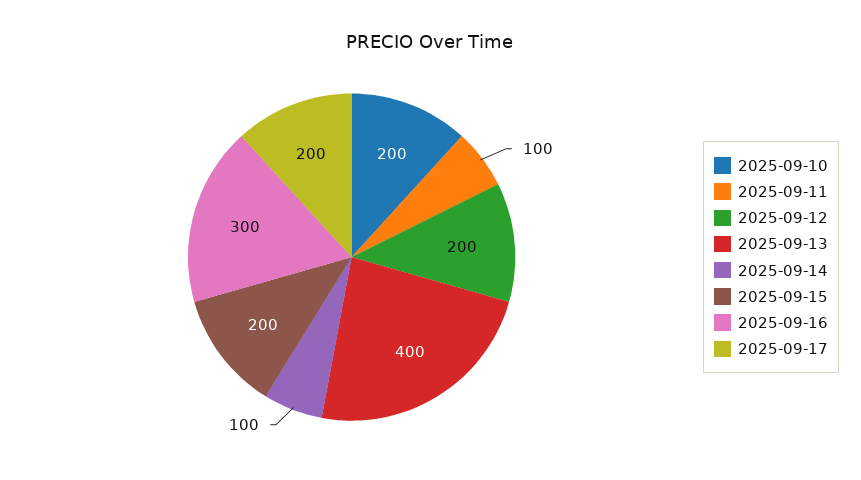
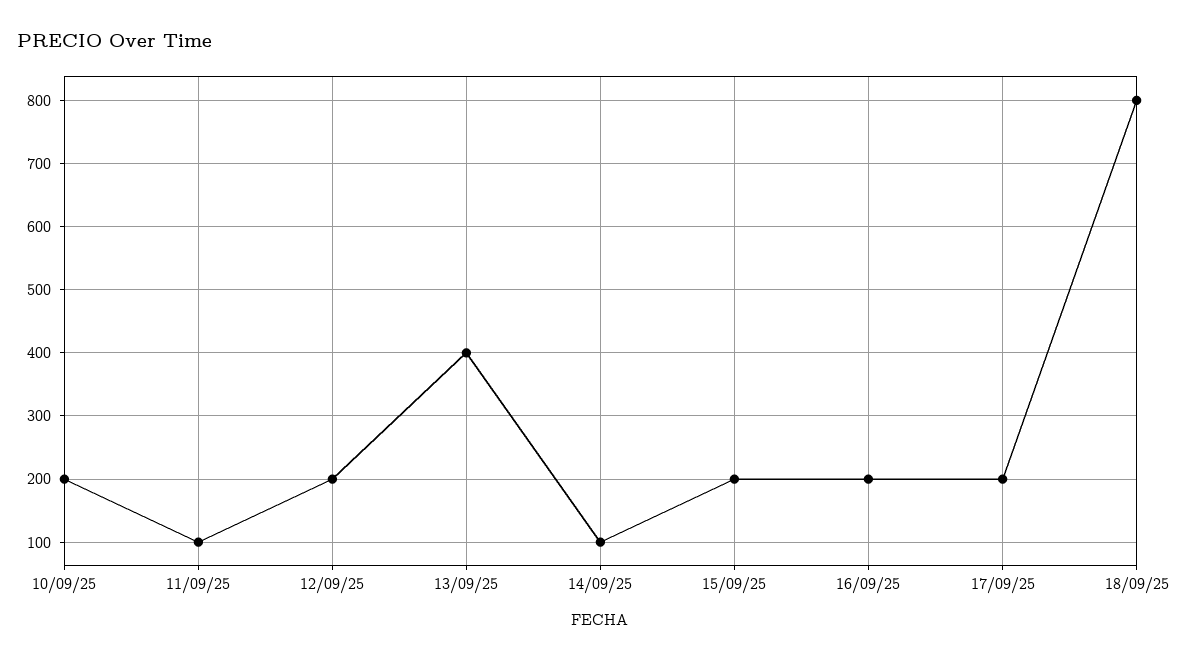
2025-09-16: 300 -> 200
18/09/25: none -> 800

